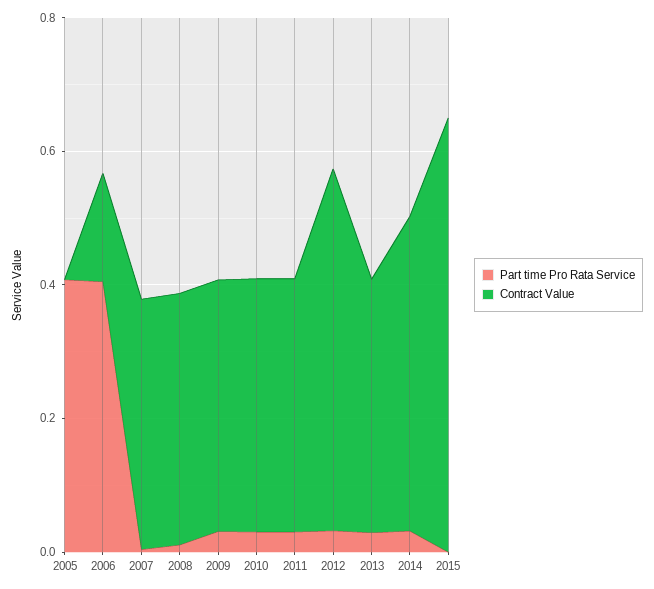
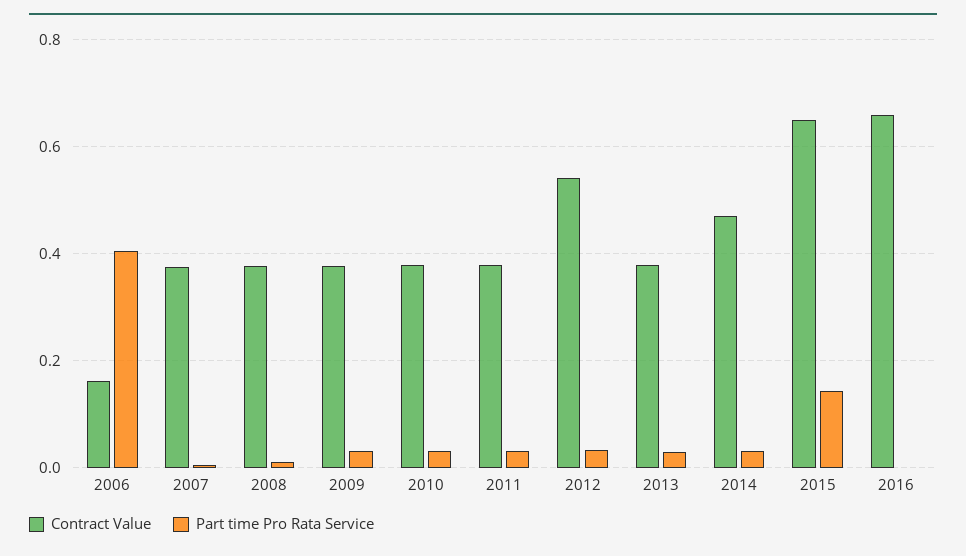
Part time Pro Rata Service, 2005: 0.4 -> none
Contract Value, 2005: 0 -> none
Part time Pro Rata Service, 2015: 0 -> 0.14
Contract Value, 2016: none -> 0.66
Part time Pro Rata Service, 2016: none -> 0

